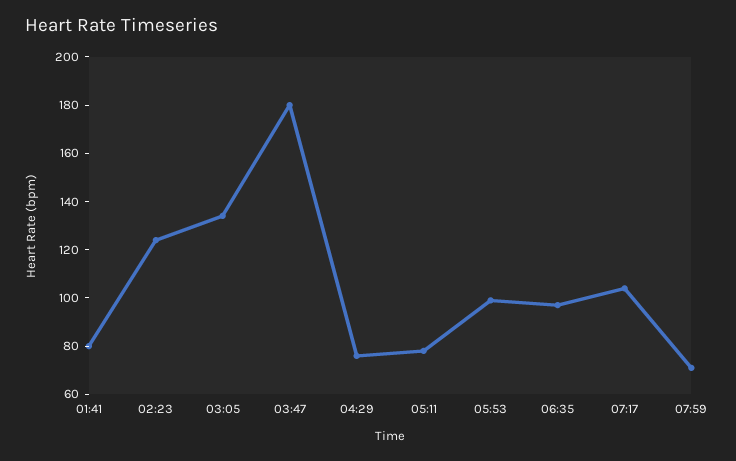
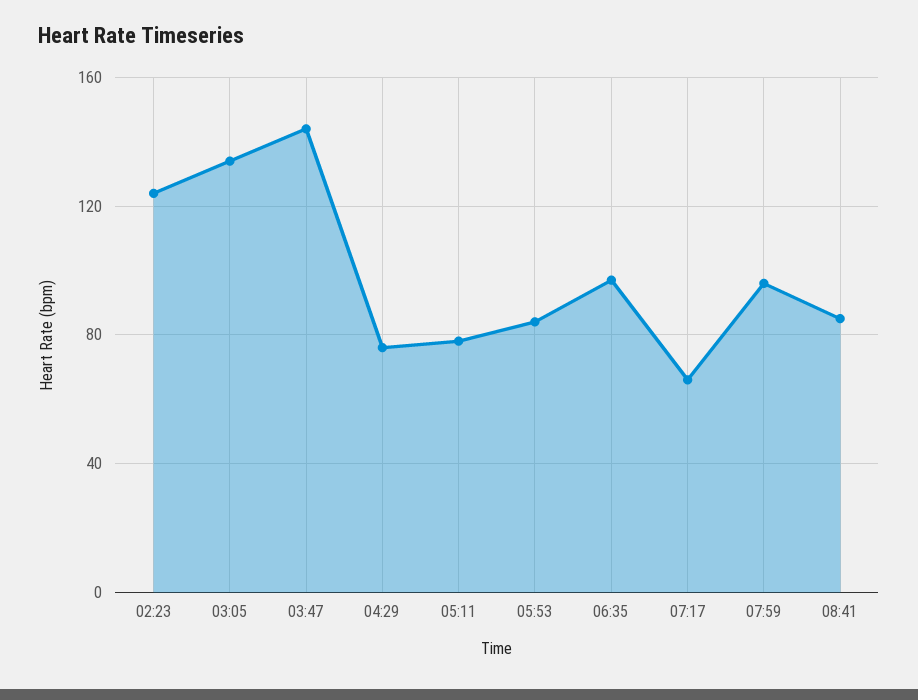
01:41: 80 -> none
03:47: 180 -> 145
05:53: 100 -> 85
07:17: 105 -> 65
07:59: 70 -> 95
08:41: none -> 85

